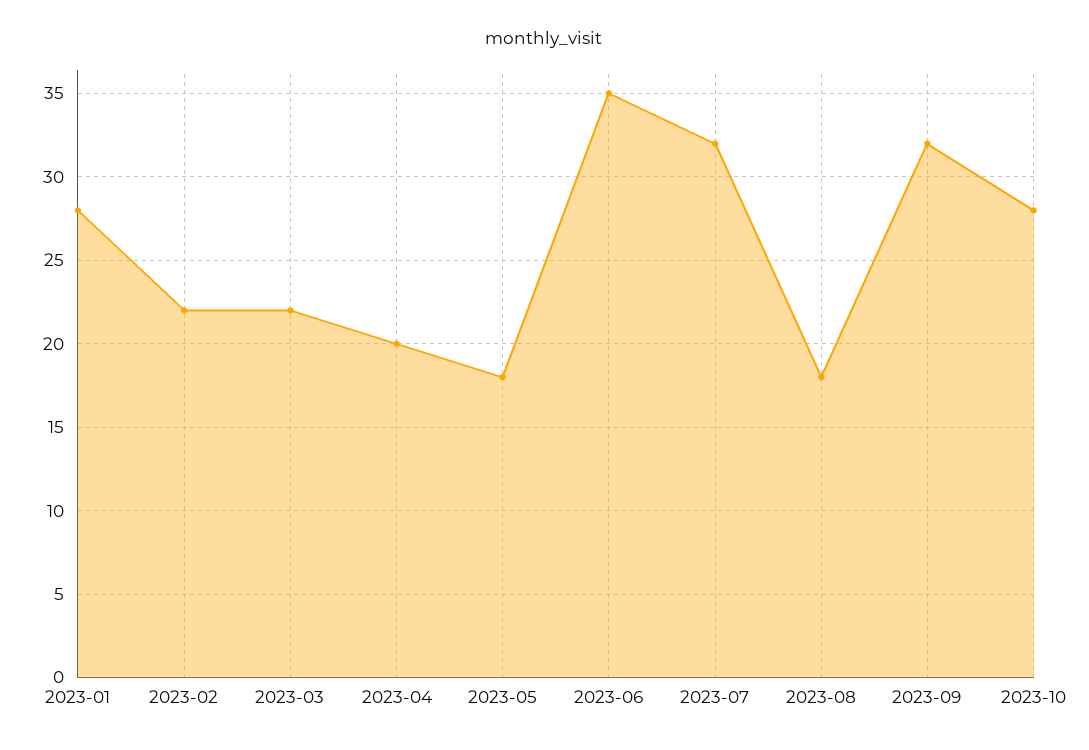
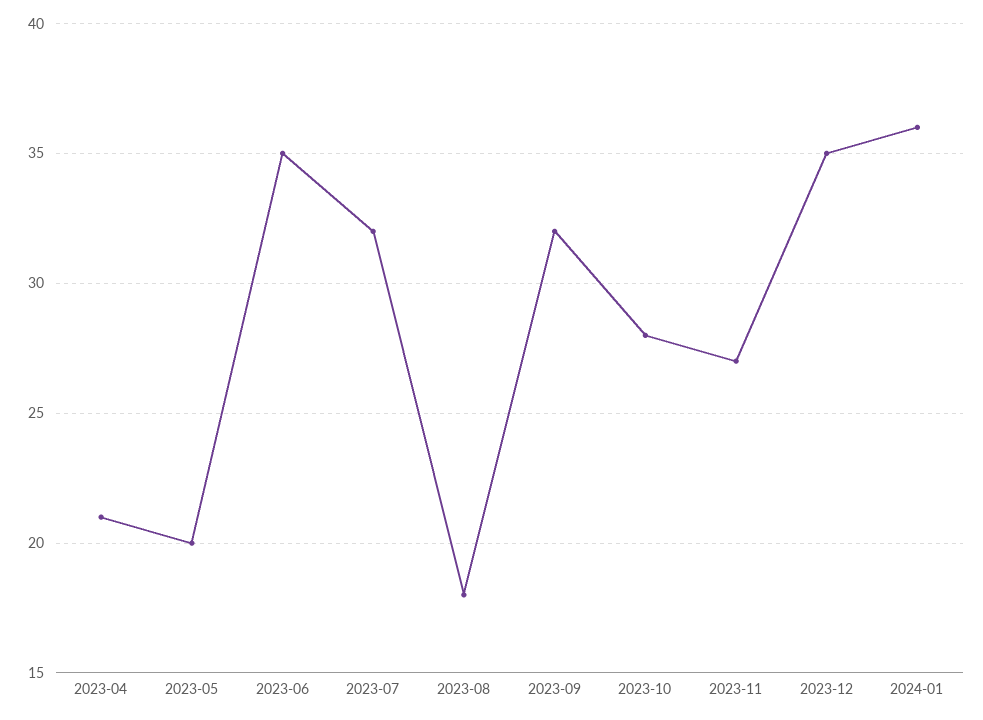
2023-01: 28 -> none
2023-02: 22 -> none
2023-03: 22 -> none
2023-04: 20 -> 21
2023-05: 18 -> 20
2023-11: none -> 27
2023-12: none -> 35
2024-01: none -> 36

